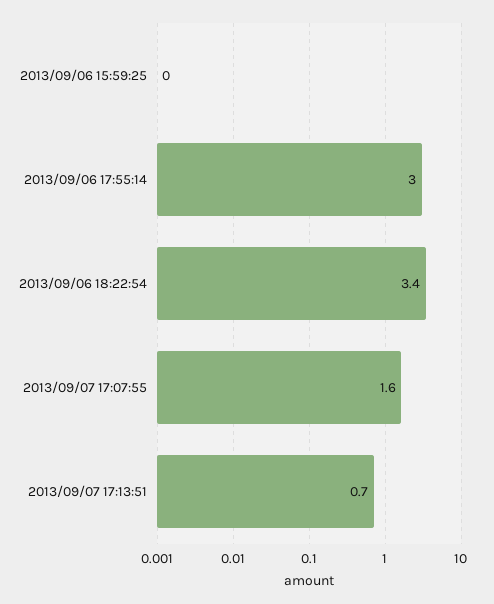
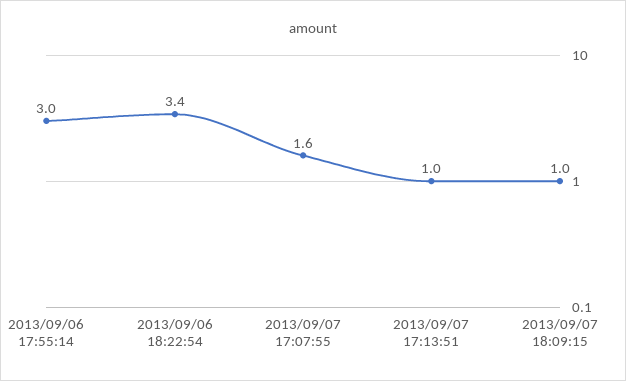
2013/09/06 15:59:25: 0 -> none
2013/09/07 17:13:51: 0.7 -> 1
2013/09/07 18:09:15: none -> 1

